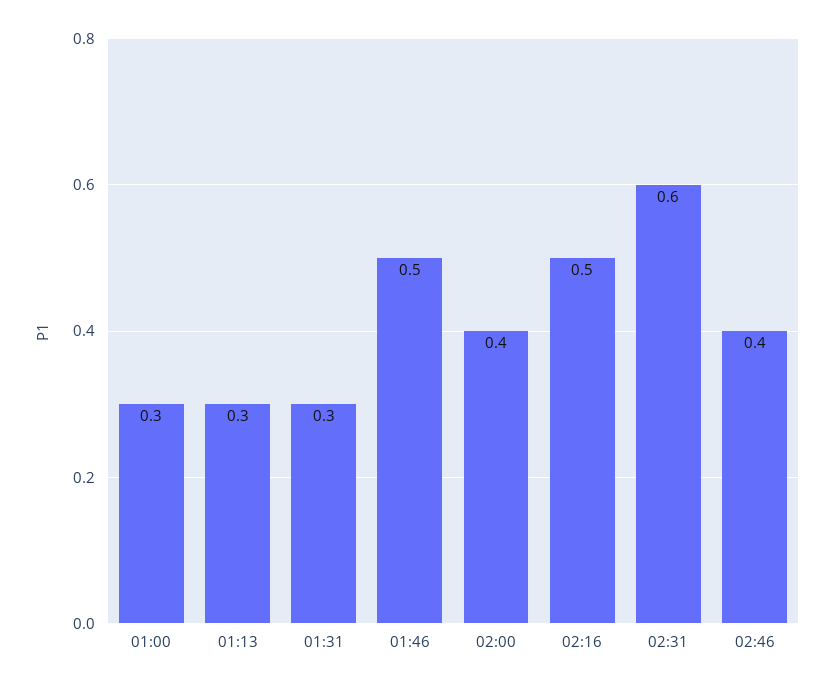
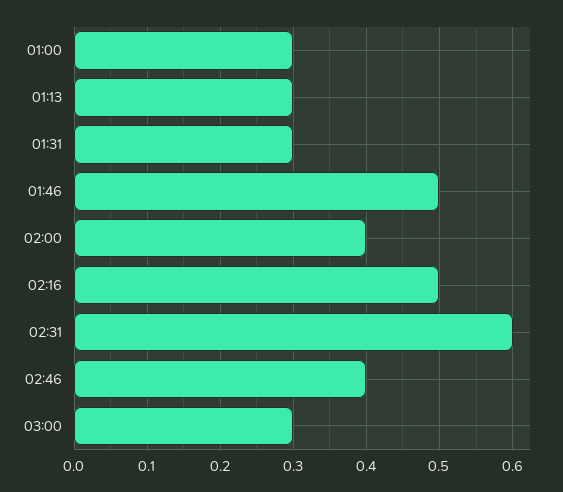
03:00: none -> 0.3

